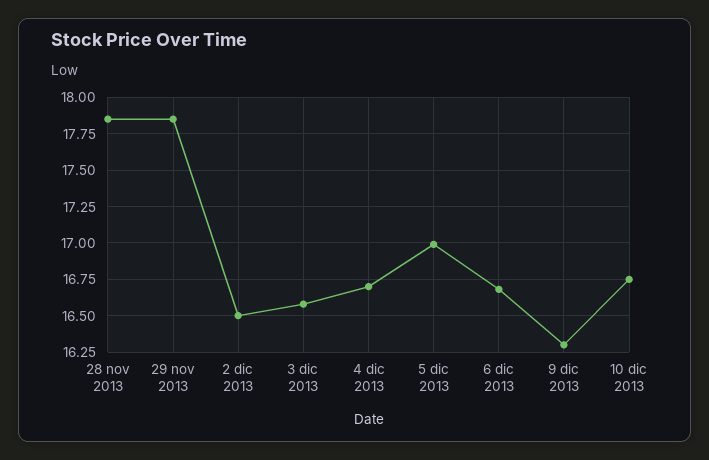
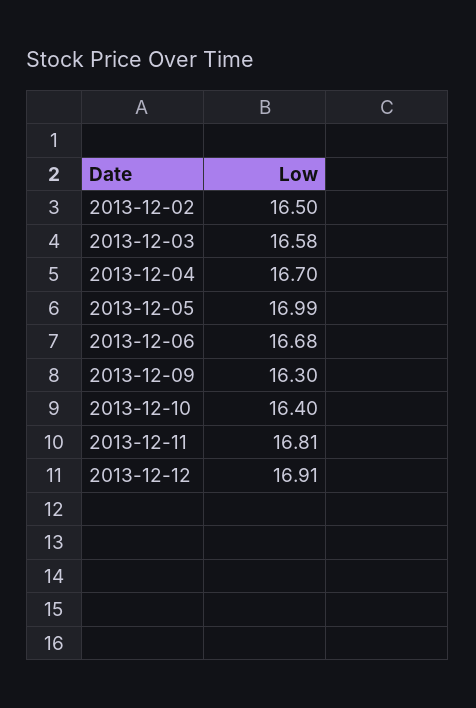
28 nov 2013: 17.85 -> none
29 nov 2013: 17.85 -> none
10 dic 2013: 16.75 -> 16.4
2013-12-11: none -> 16.81
2013-12-12: none -> 16.91

